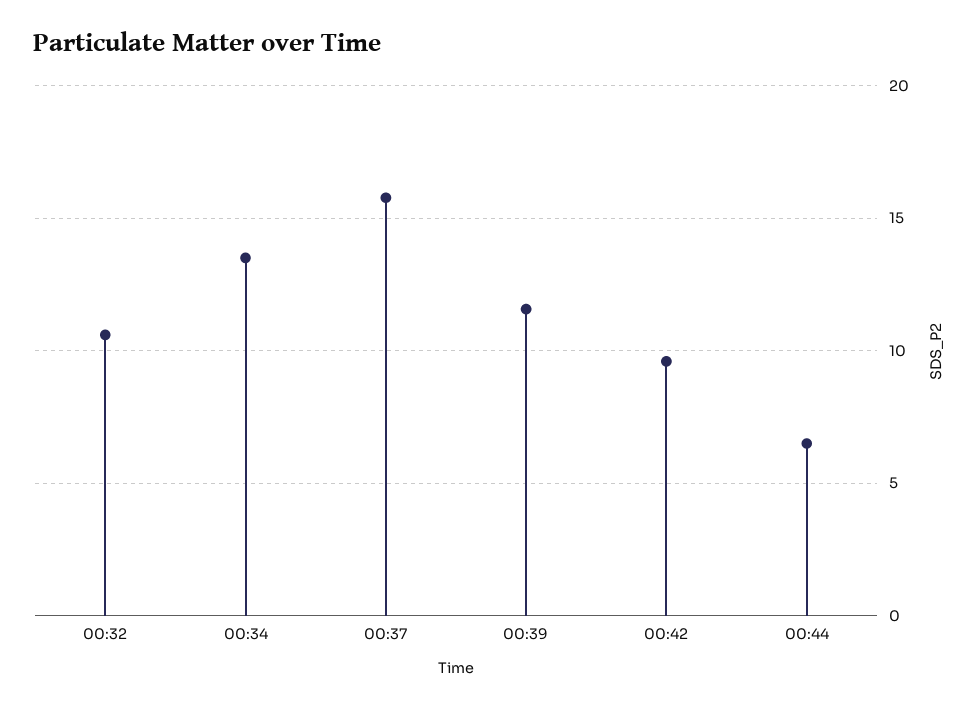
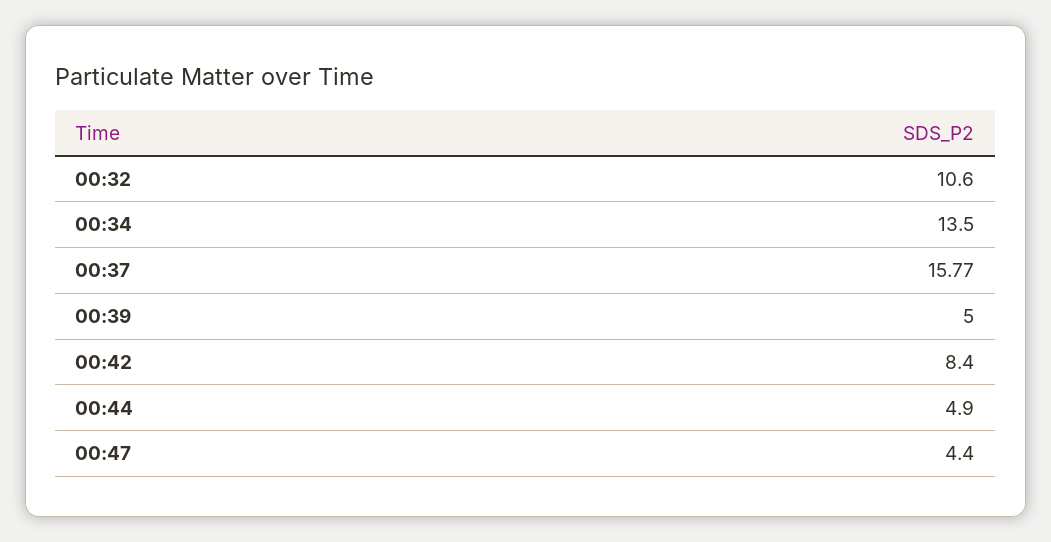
00:39: 11.5 -> 5
00:42: 9.5 -> 8.4
00:44: 6.5 -> 4.9
00:47: none -> 4.4

